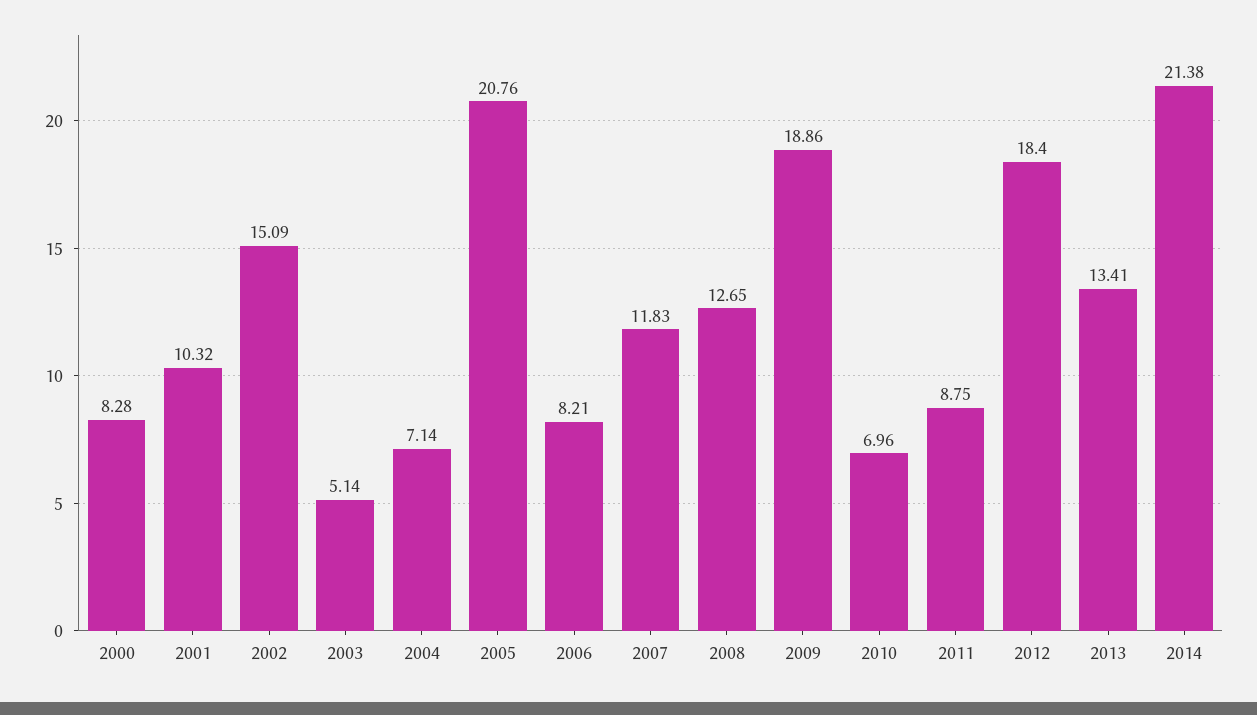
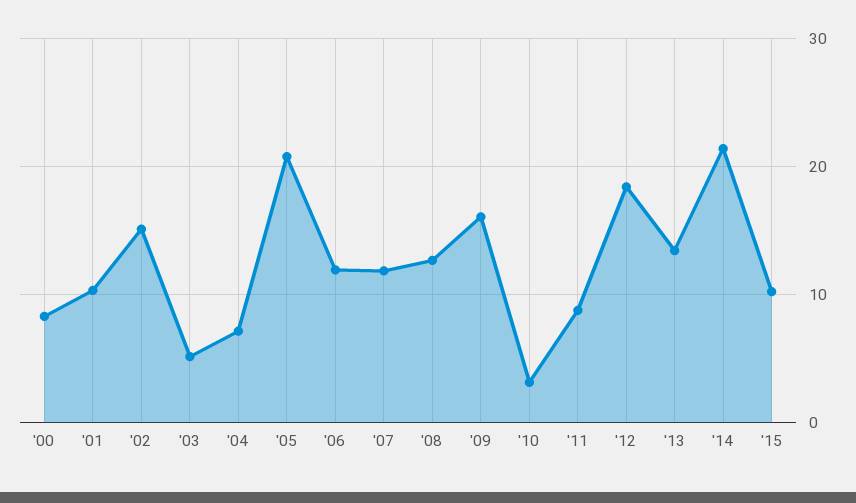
2006: 8.21 -> 12
2009: 18.86 -> 16
2010: 6.96 -> 3
'15: none -> 10

